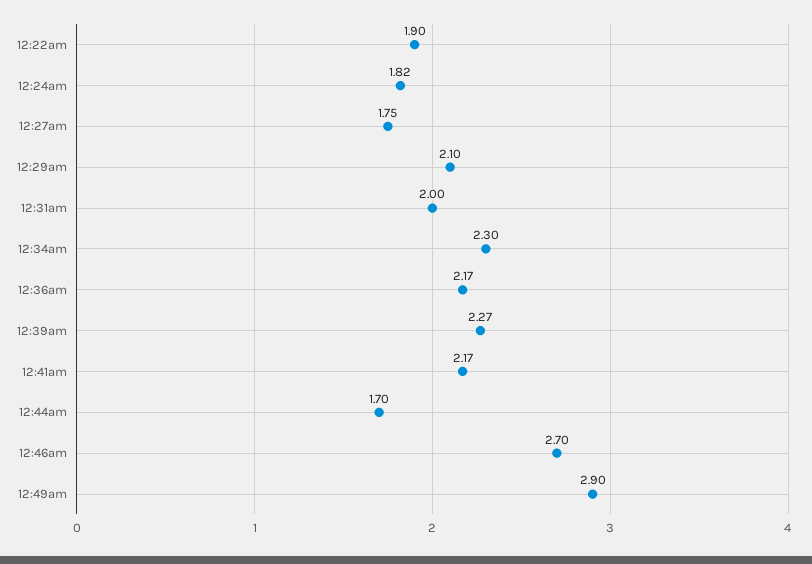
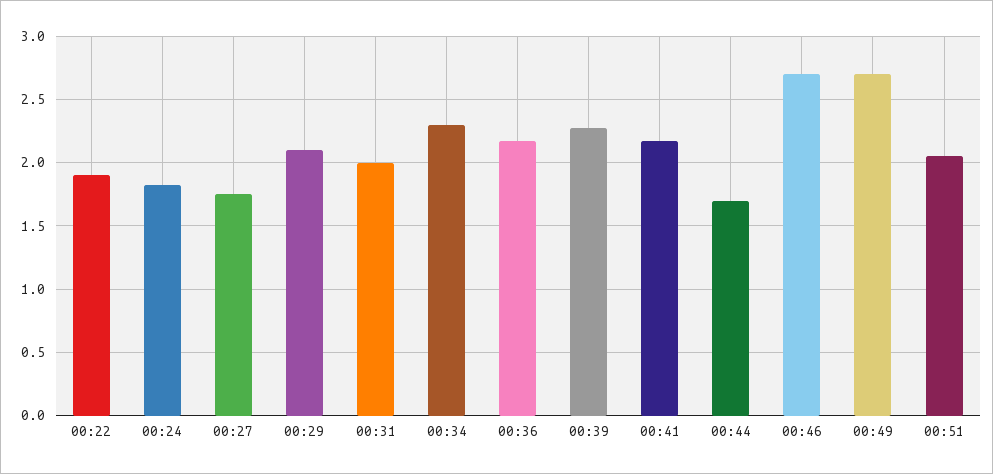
12:49am: 2.9 -> 2.7
00:51: none -> 2.05

